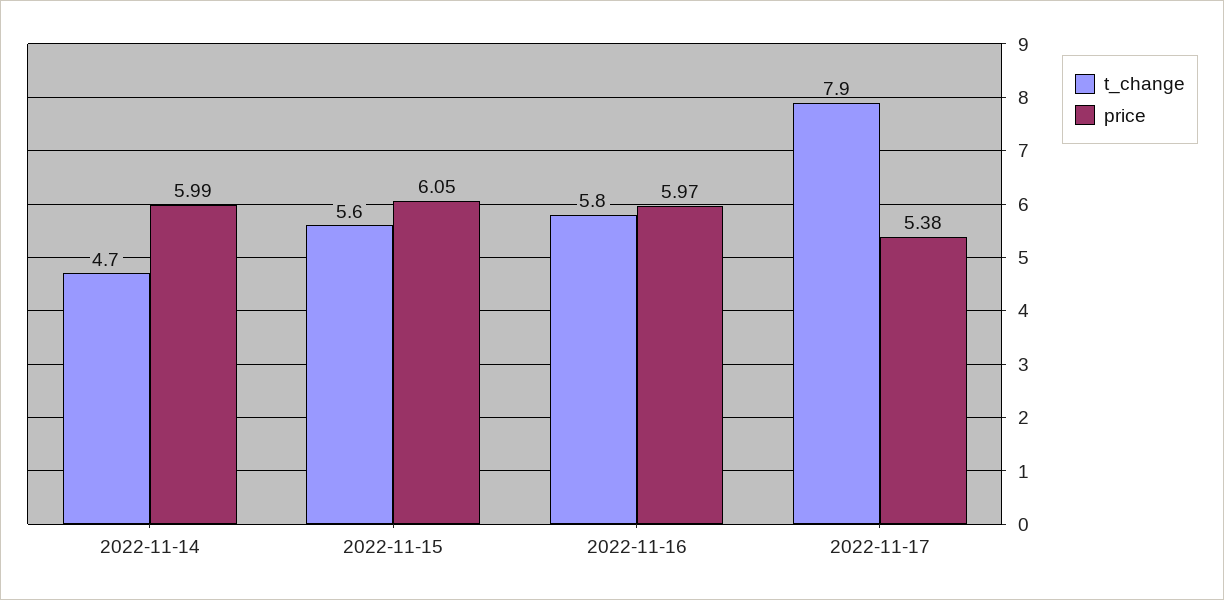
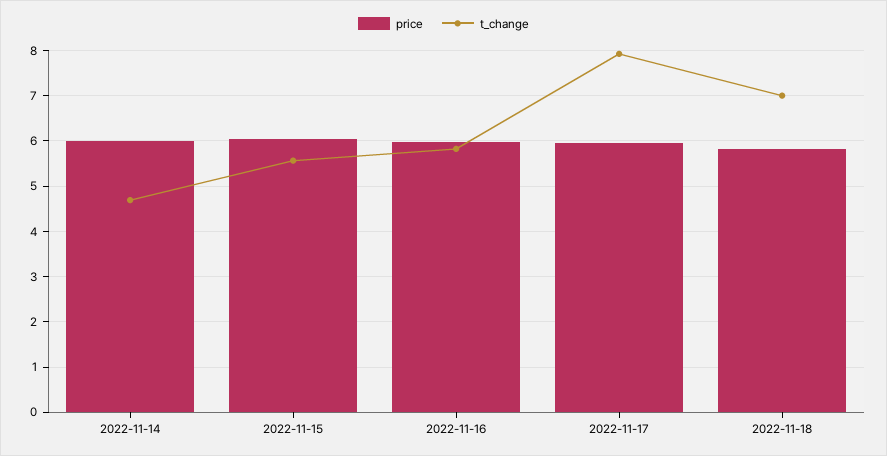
price, 2022-11-17: 5.38 -> 6
price, 2022-11-18: none -> 5.8
t_change, 2022-11-18: none -> 7

